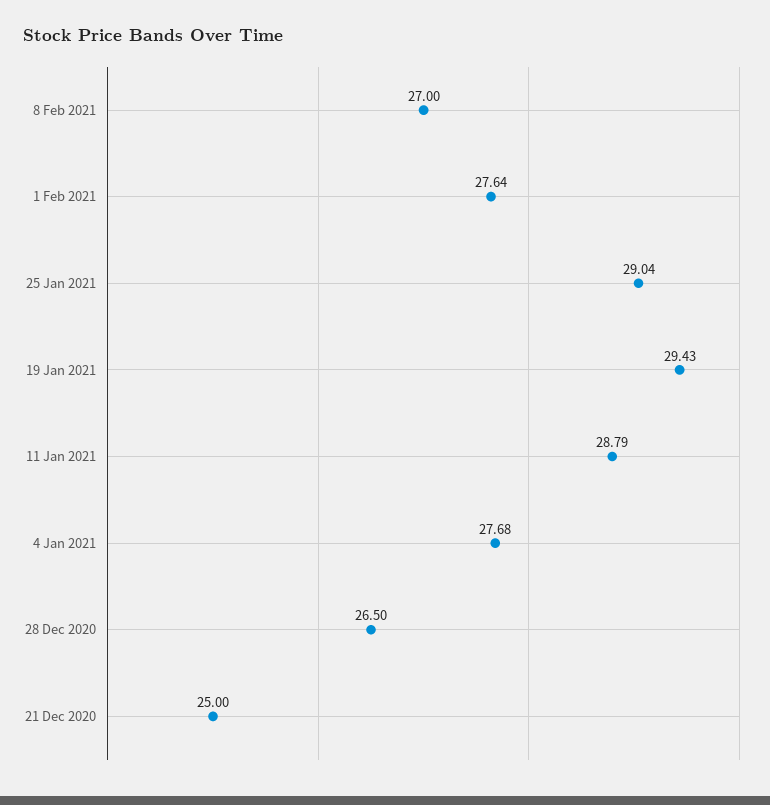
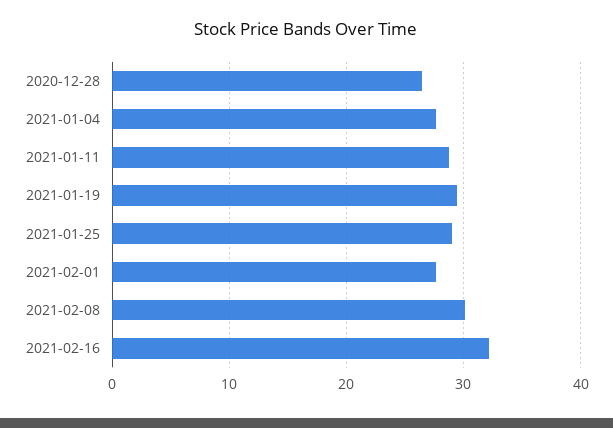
8 Feb 2021: 27 -> 30
21 Dec 2020: 25 -> none
2021-02-16: none -> 32

